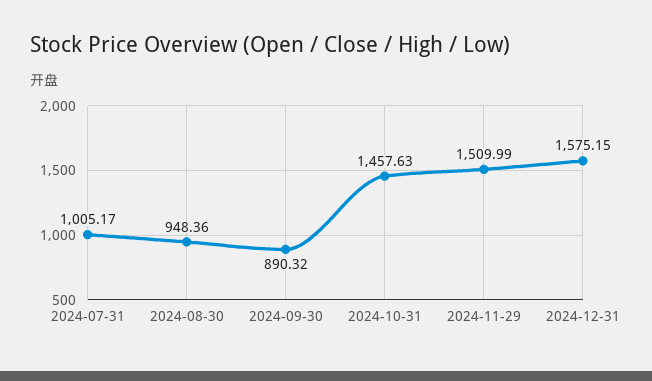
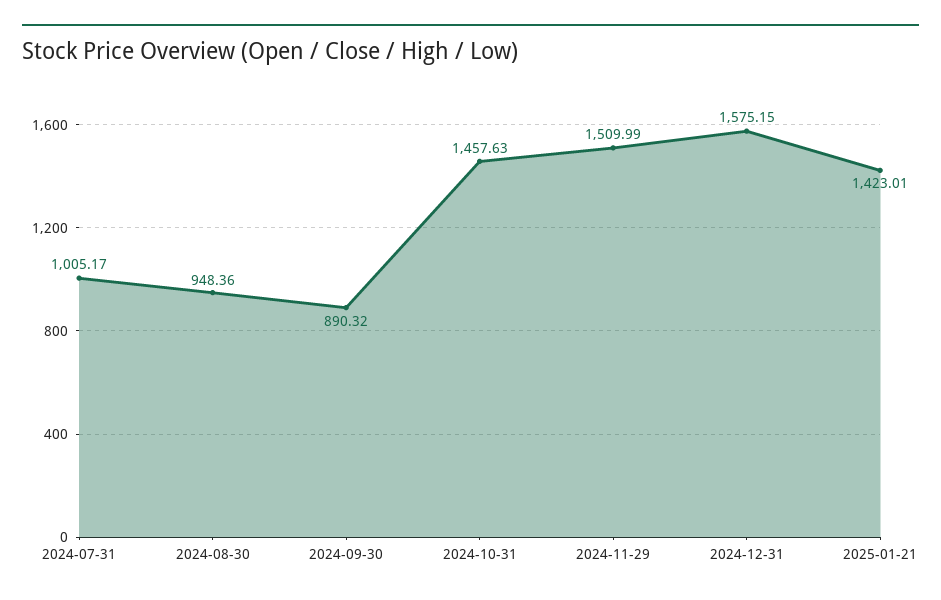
2025-01-21: none -> 1423.01

